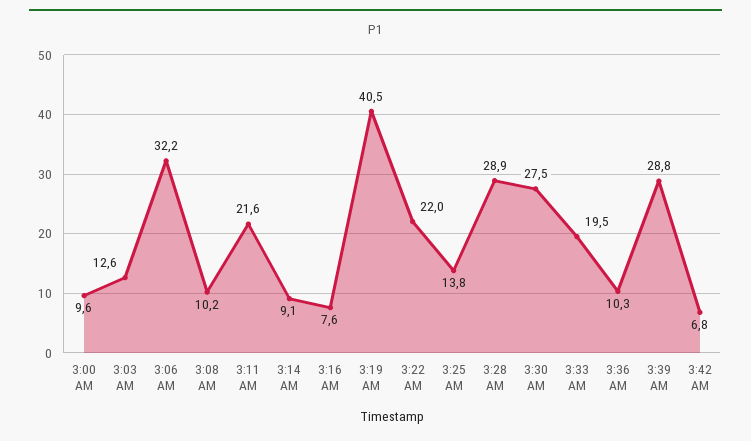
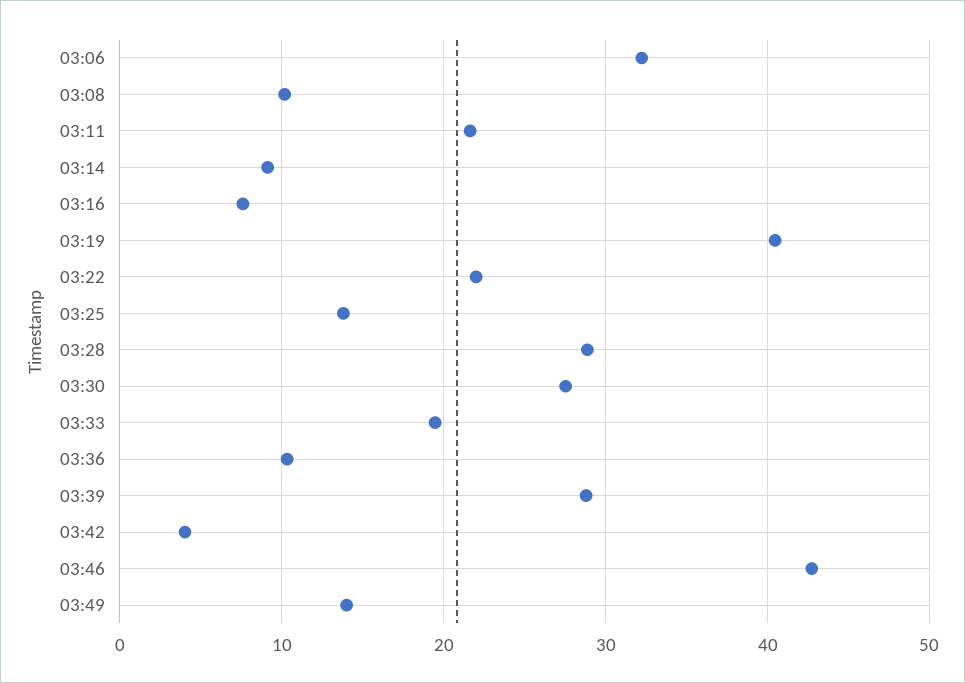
3:00 AM: 9.6 -> none
3:03 AM: 12.6 -> none
3:42 AM: 6.8 -> 4
03:46: none -> 43
03:49: none -> 14

